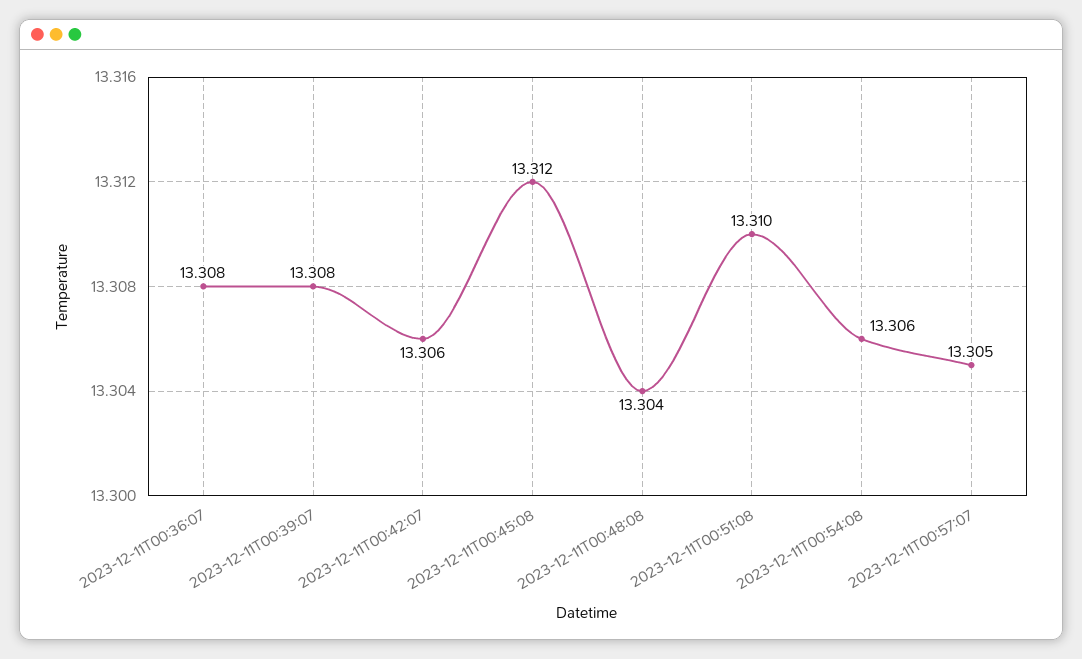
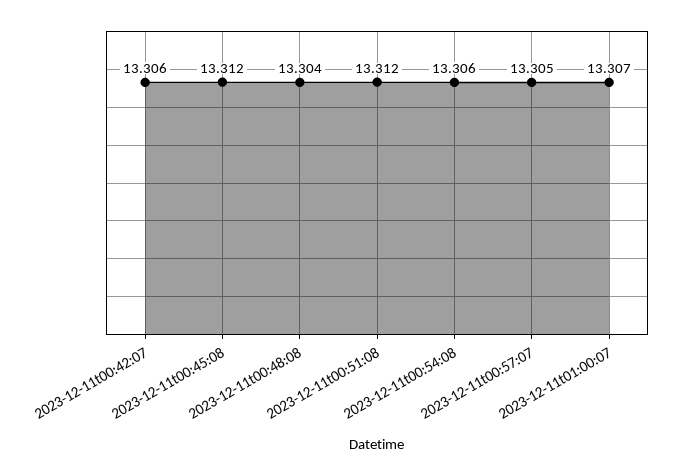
2023-12-11T00:36:07: 13.308 -> none
2023-12-11T00:39:07: 13.308 -> none
2023-12-11T00:51:08: 13.31 -> 13.312
2023-12-11t01:00:07: none -> 13.307

